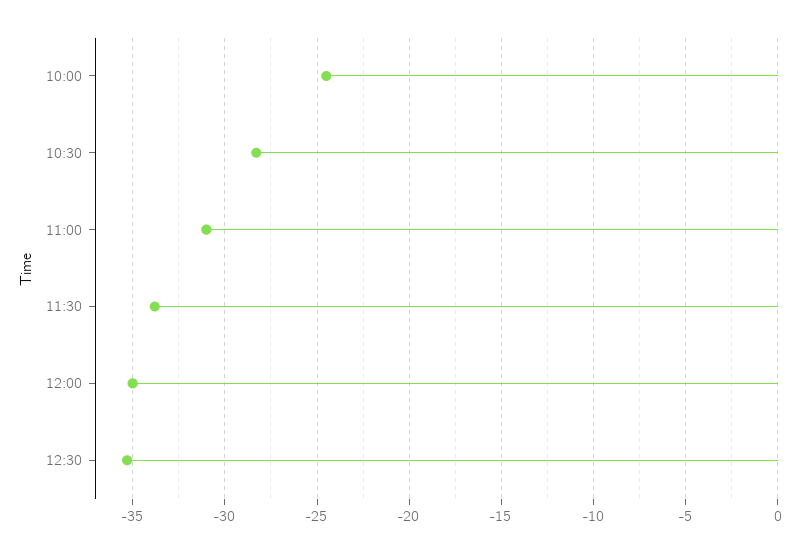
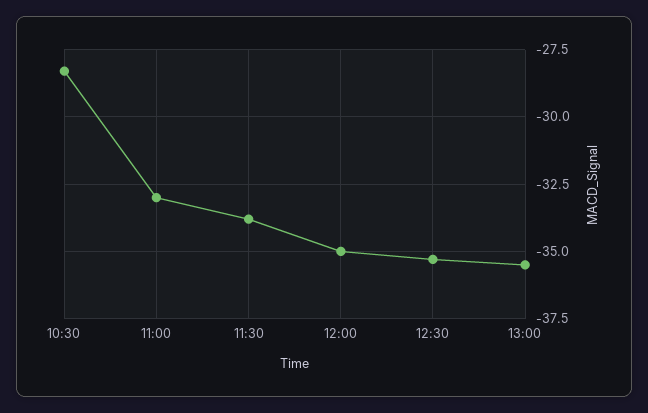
10:00: -24.5 -> none
11:00: -31 -> -33
13:00: none -> -35.5

